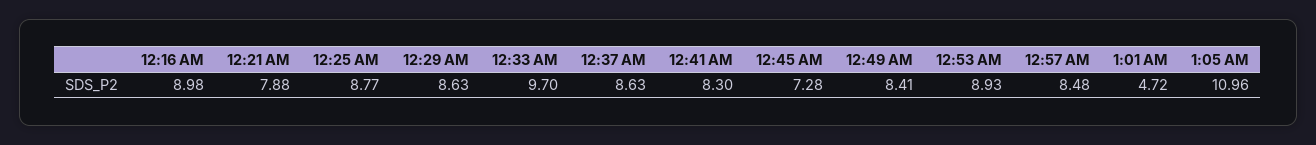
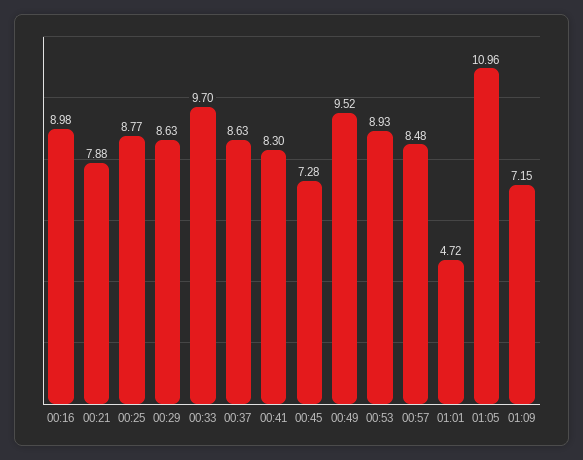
12:49 AM: 8.41 -> 9.52
01:09: none -> 7.15

